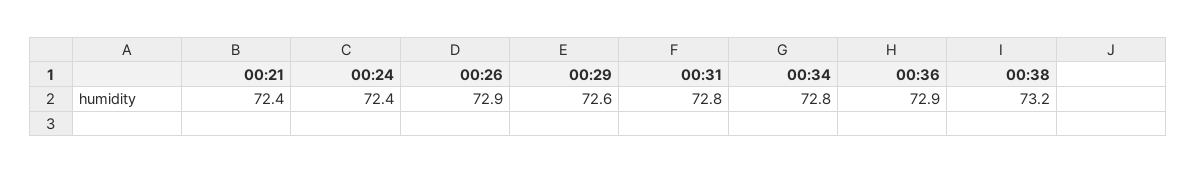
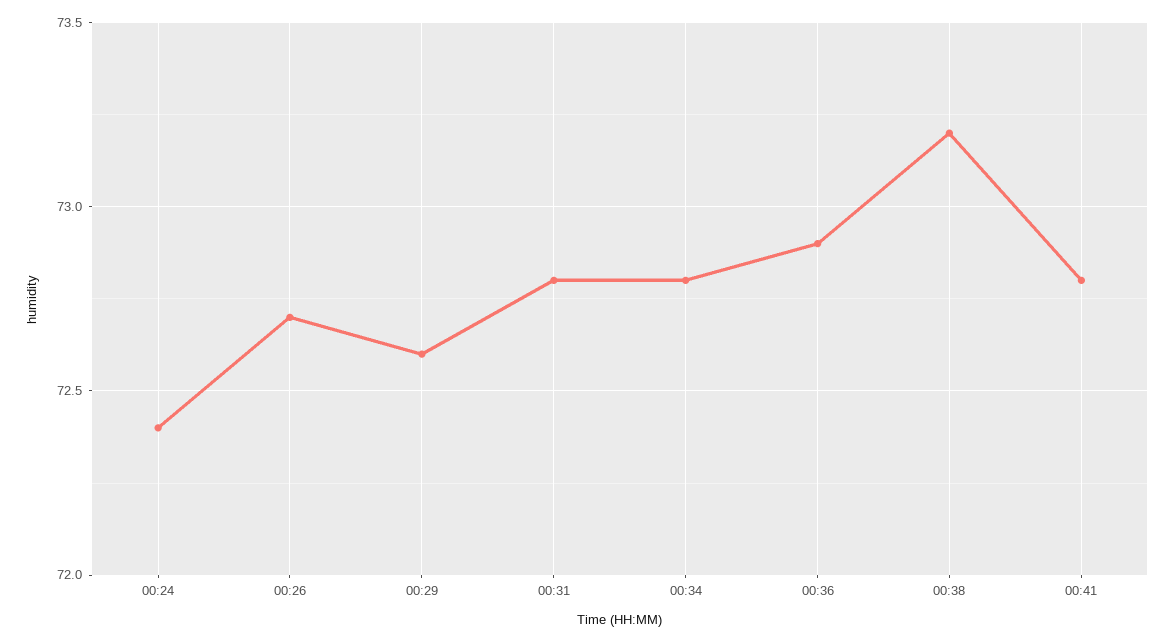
00:21: 72.4 -> none
00:26: 72.9 -> 72.7
00:41: none -> 72.8

